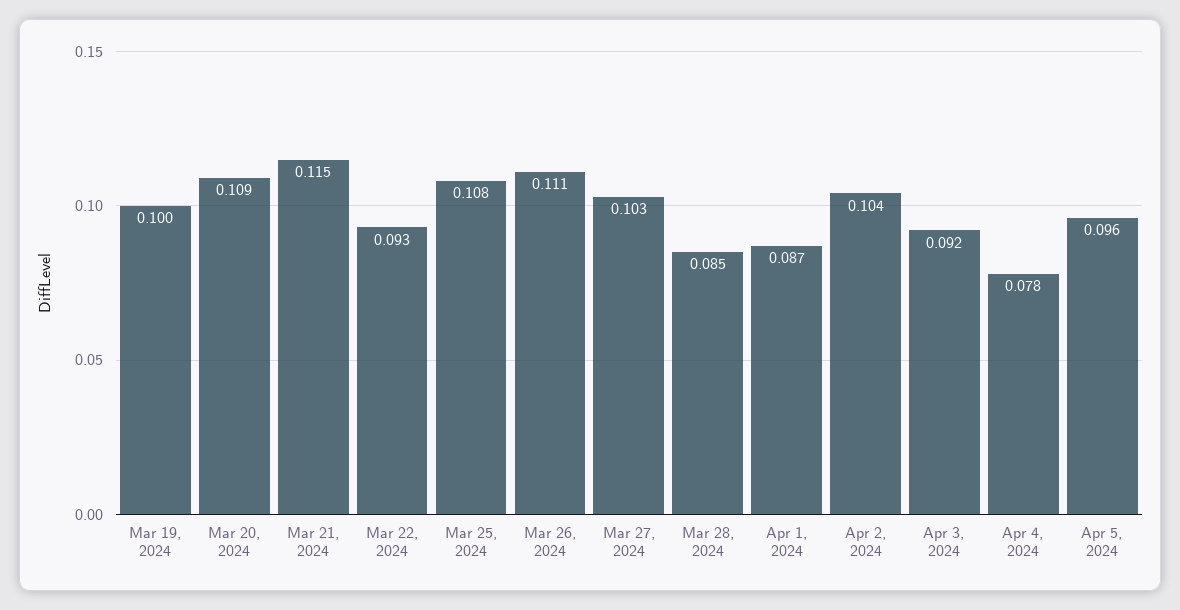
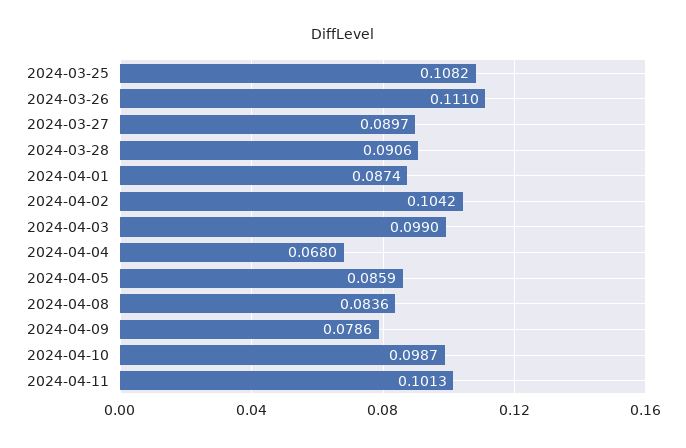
Mar 19, 2024: 0.1 -> none
Mar 20, 2024: 0.109 -> none
Mar 21, 2024: 0.115 -> none
Mar 22, 2024: 0.093 -> none
Mar 27, 2024: 0.103 -> 0.0897
Mar 28, 2024: 0.085 -> 0.0906
Apr 3, 2024: 0.092 -> 0.099
Apr 4, 2024: 0.078 -> 0.068
Apr 5, 2024: 0.096 -> 0.0859
2024-04-08: none -> 0.0836
2024-04-09: none -> 0.0786
2024-04-10: none -> 0.0987
2024-04-11: none -> 0.1013

